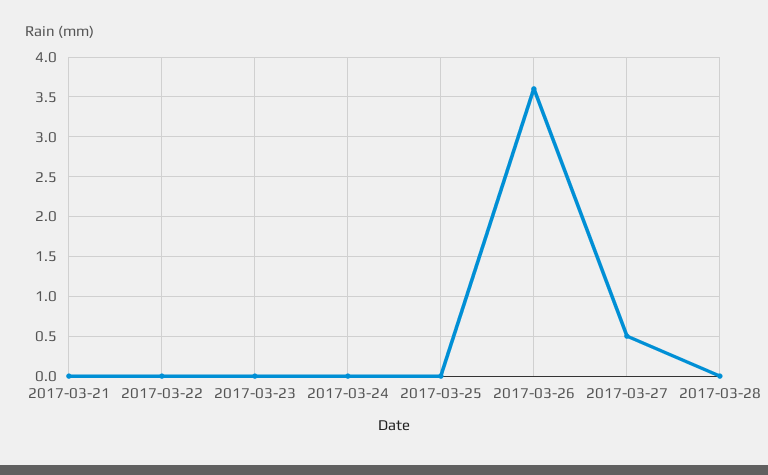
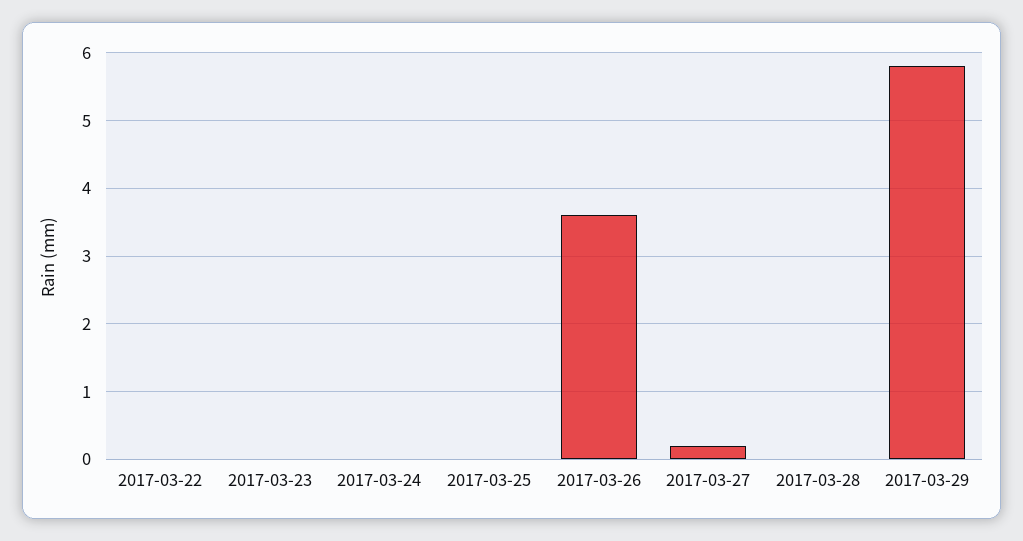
2017-03-21: 0 -> none
2017-03-27: 0.5 -> 0.2
2017-03-29: none -> 5.8

